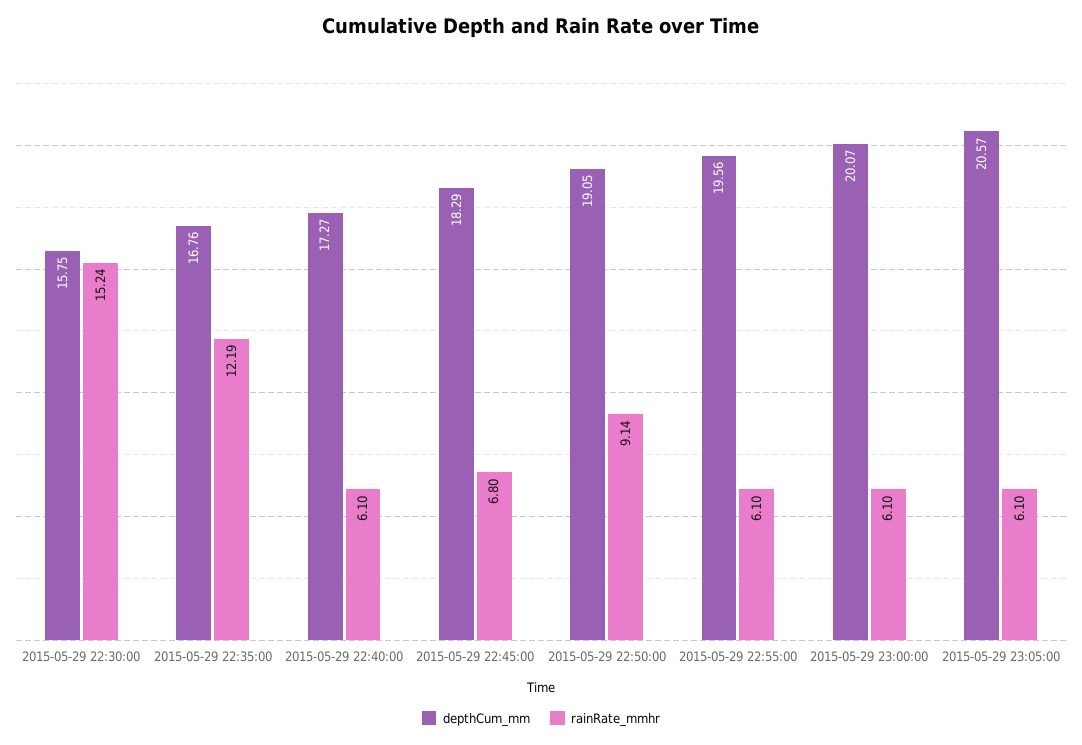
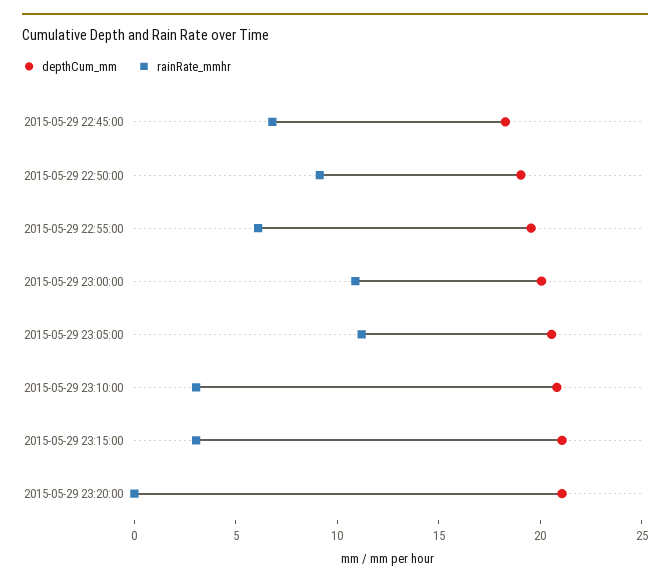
depthCum_mm, 2015-05-29 22:30:00: 15.75 -> none
rainRate_mmhr, 2015-05-29 22:30:00: 15.24 -> none
depthCum_mm, 2015-05-29 22:35:00: 16.76 -> none
rainRate_mmhr, 2015-05-29 22:35:00: 12.19 -> none
depthCum_mm, 2015-05-29 22:40:00: 17.27 -> none
rainRate_mmhr, 2015-05-29 22:40:00: 6.1 -> none
rainRate_mmhr, 2015-05-29 23:00:00: 6.1 -> 11
rainRate_mmhr, 2015-05-29 23:05:00: 6.1 -> 11
depthCum_mm, 2015-05-29 23:10:00: none -> 21
rainRate_mmhr, 2015-05-29 23:10:00: none -> 3
depthCum_mm, 2015-05-29 23:15:00: none -> 21
rainRate_mmhr, 2015-05-29 23:15:00: none -> 3
depthCum_mm, 2015-05-29 23:20:00: none -> 21
rainRate_mmhr, 2015-05-29 23:20:00: none -> 0

